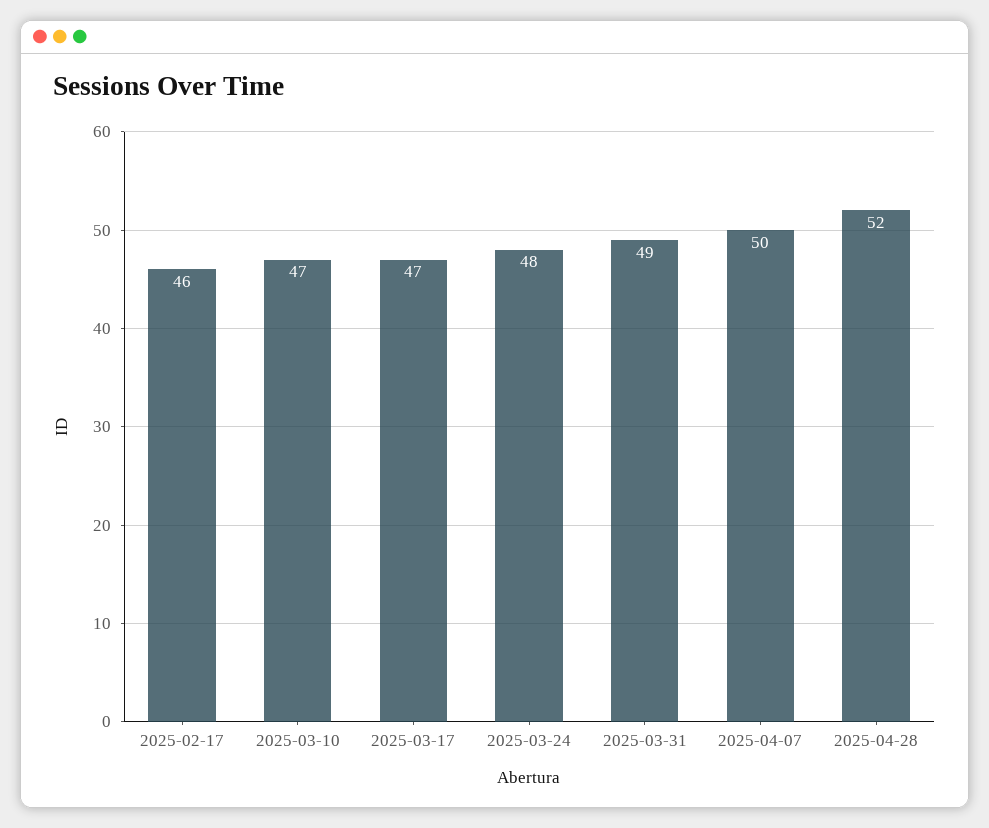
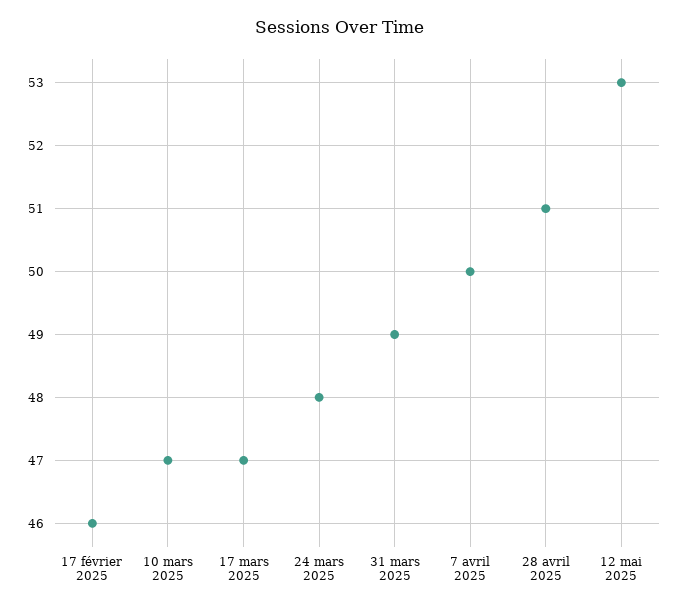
2025-04-28: 52 -> 51
12 mai 2025: none -> 53

